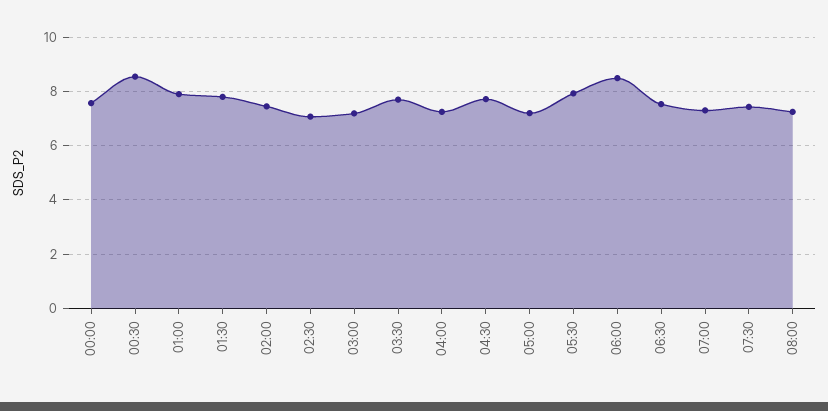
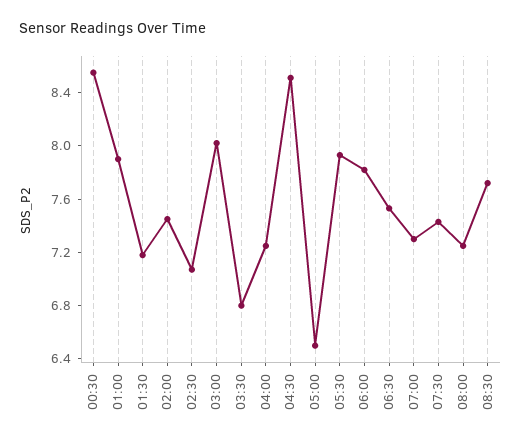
00:00: 7.5 -> none
01:30: 7.75 -> 7.2
03:00: 7.25 -> 8
03:30: 7.75 -> 6.8
04:30: 7.75 -> 8.5
05:00: 7.25 -> 6.5
06:00: 8.5 -> 7.8
08:30: none -> 7.7

